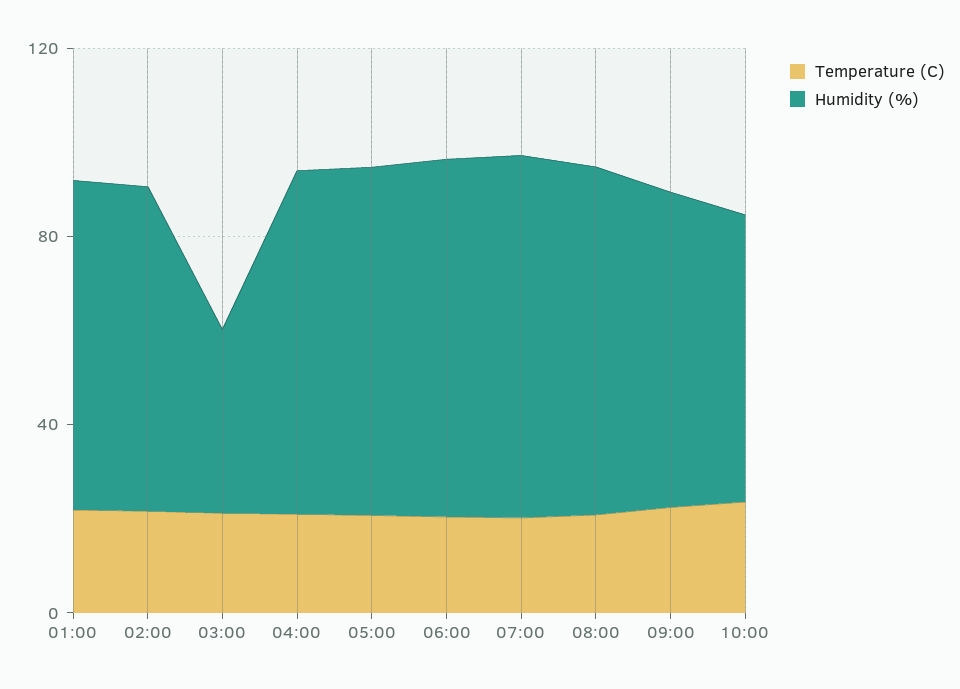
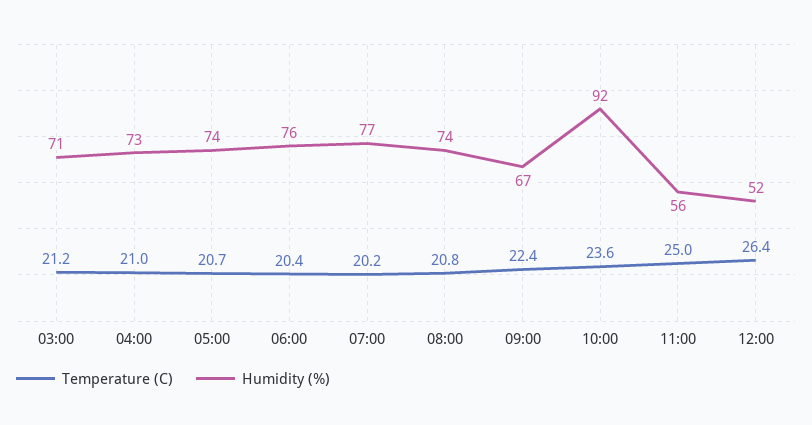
Temperature (C), 01:00: 20 -> none
Humidity (%), 01:00: 70 -> none
Temperature (C), 02:00: 20 -> none
Humidity (%), 02:00: 70 -> none
Humidity (%), 03:00: 40 -> 71
Humidity (%), 10:00: 60 -> 92
Temperature (C), 11:00: none -> 25
Humidity (%), 11:00: none -> 56
Temperature (C), 12:00: none -> 26.4
Humidity (%), 12:00: none -> 52

